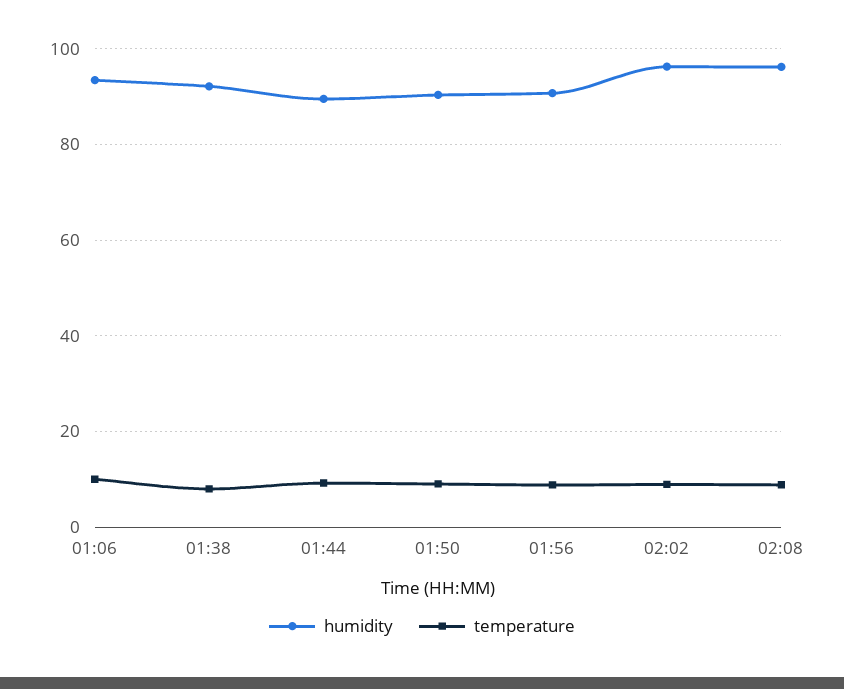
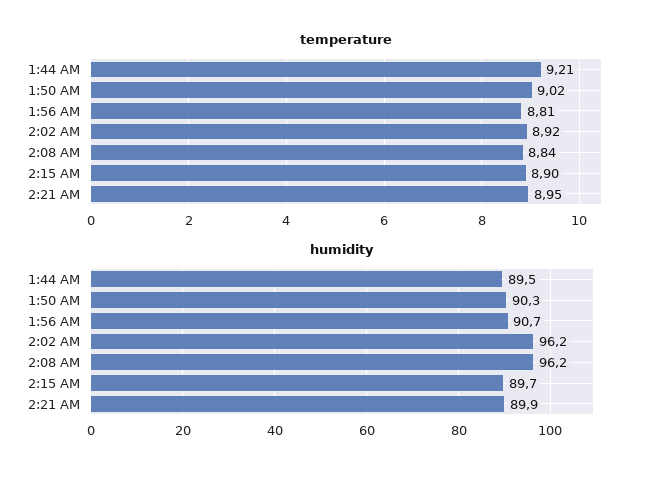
humidity, 01:06: 94 -> none
temperature, 01:06: 10 -> none
humidity, 01:38: 92 -> none
temperature, 01:38: 8 -> none
temperature, 2:15 AM: none -> 8.9
temperature, 2:21 AM: none -> 8.95
humidity, 2:15 AM: none -> 89.7
humidity, 2:21 AM: none -> 89.9

